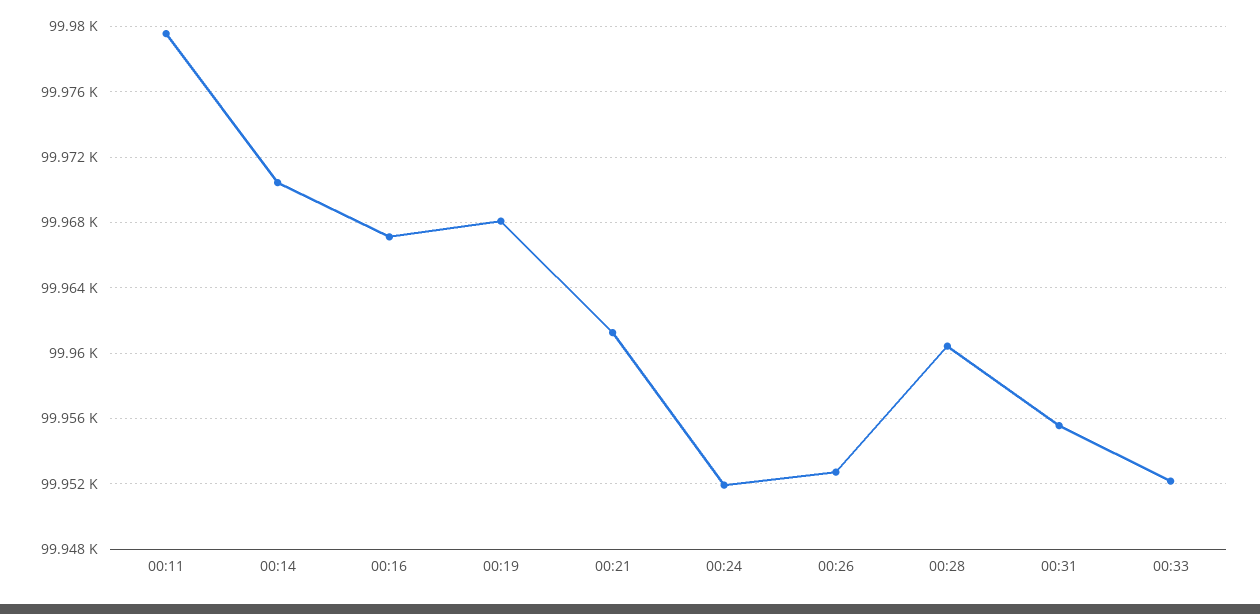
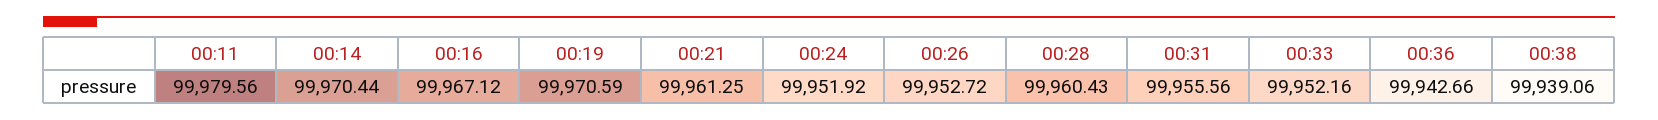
00:19: 99968 -> 99970.59
00:36: none -> 99942.66
00:38: none -> 99939.06

